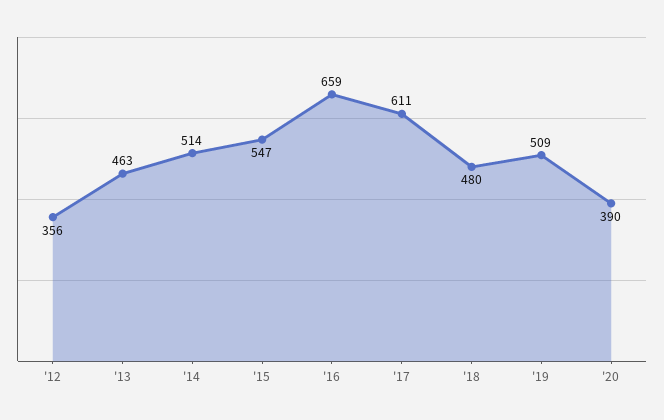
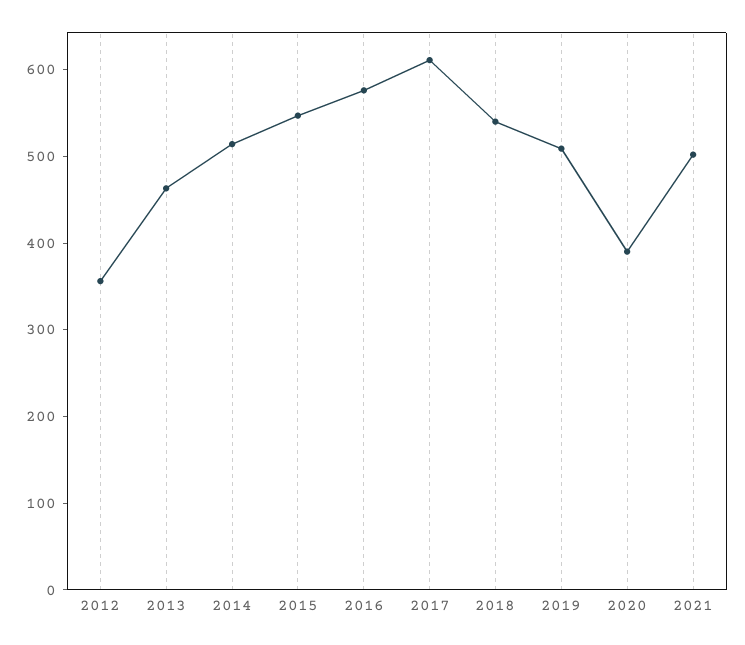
'16: 659 -> 580
'18: 480 -> 540
2021: none -> 500

